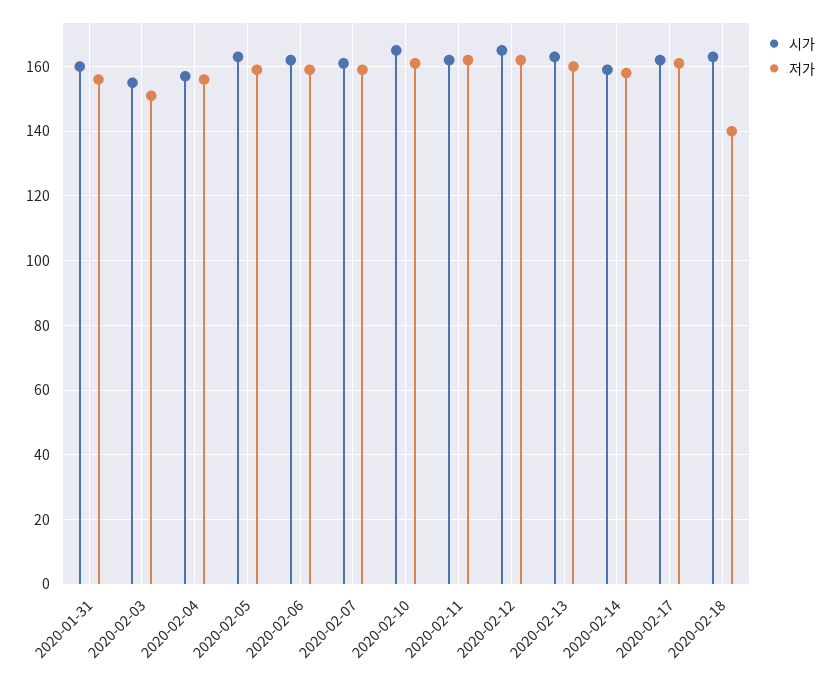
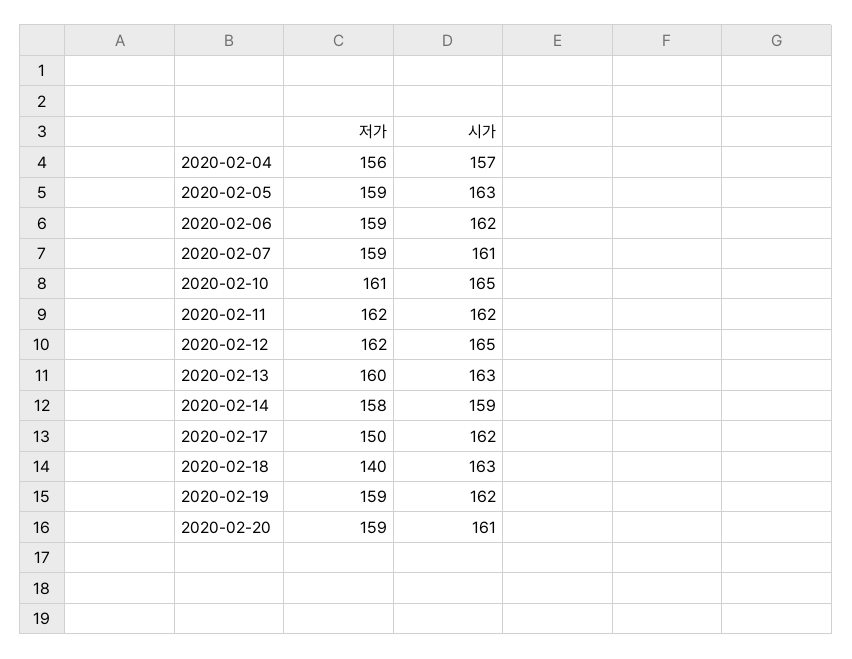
시가, 2020-01-31: 160 -> none
저가, 2020-01-31: 155 -> none
시가, 2020-02-03: 155 -> none
저가, 2020-02-03: 150 -> none
저가, 2020-02-17: 160 -> 150
저가, 2020-02-19: none -> 159
시가, 2020-02-19: none -> 162
저가, 2020-02-20: none -> 159
시가, 2020-02-20: none -> 161

